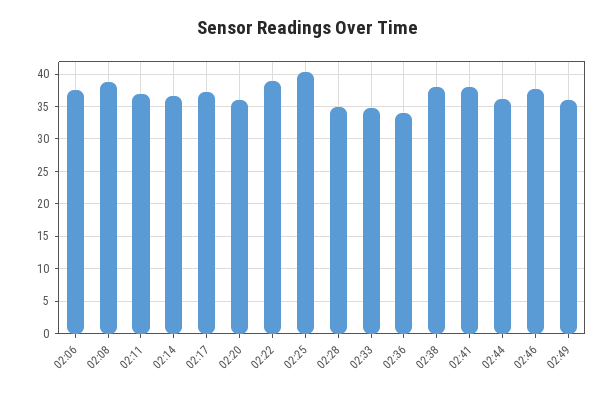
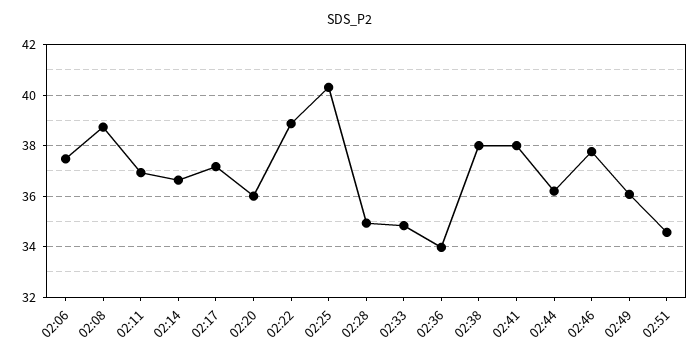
02:51: none -> 34.5

